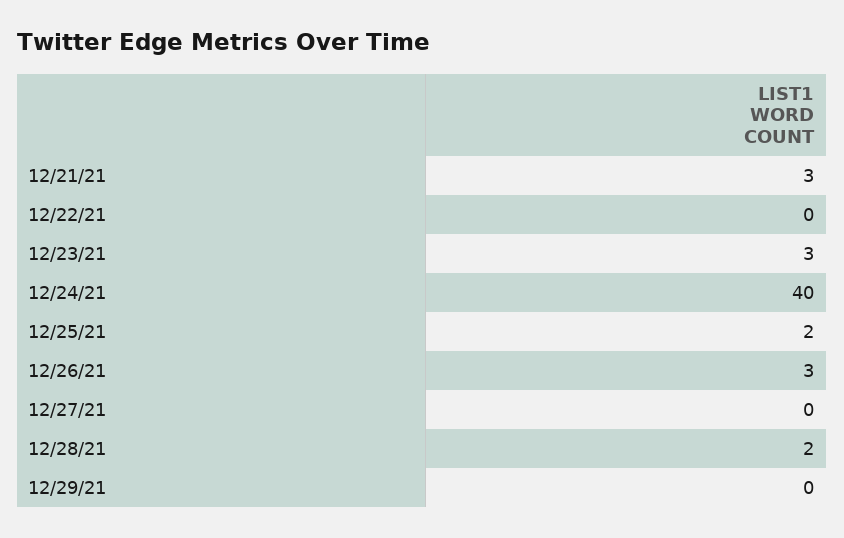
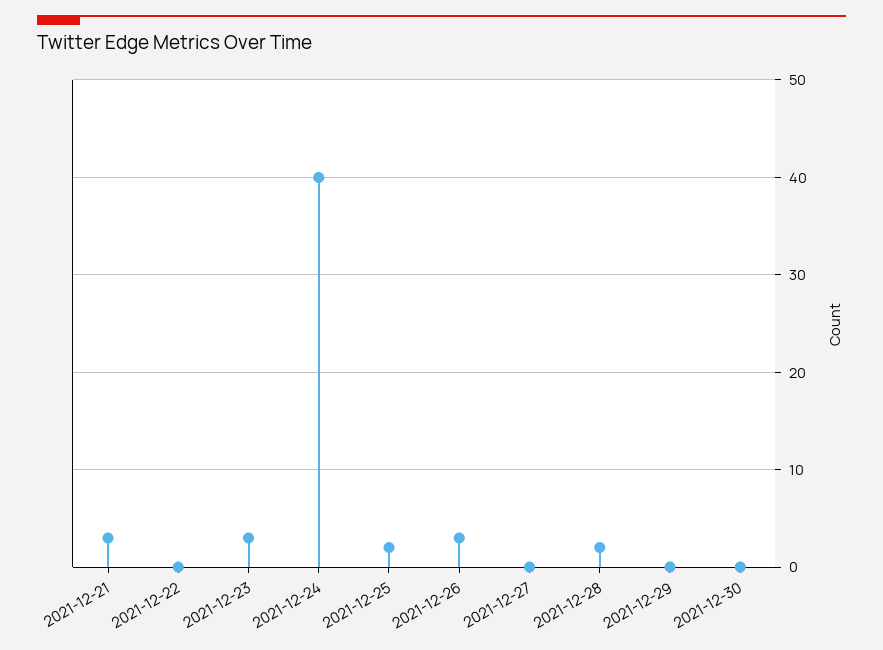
2021-12-30: none -> 0

